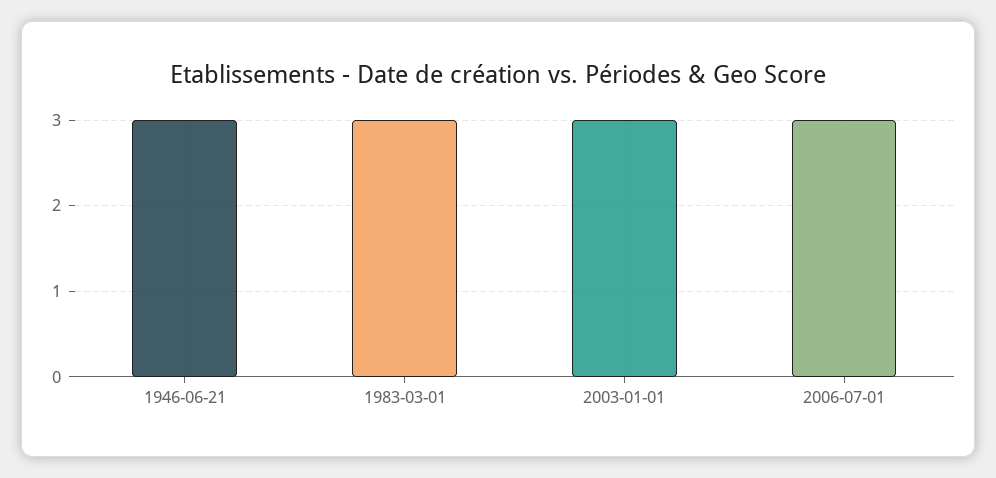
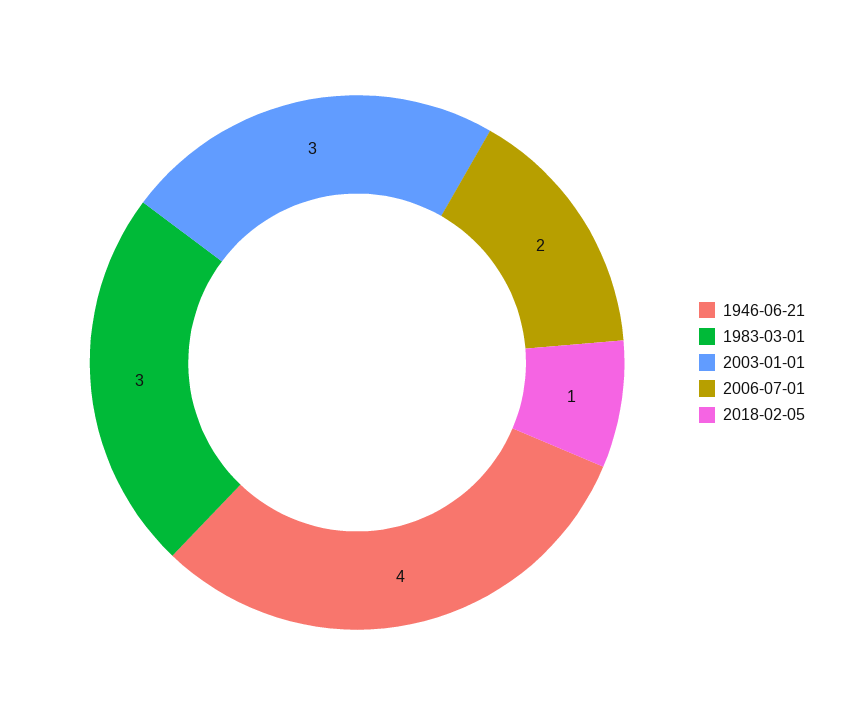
1946-06-21: 3 -> 4
2006-07-01: 3 -> 2
2018-02-05: none -> 1

